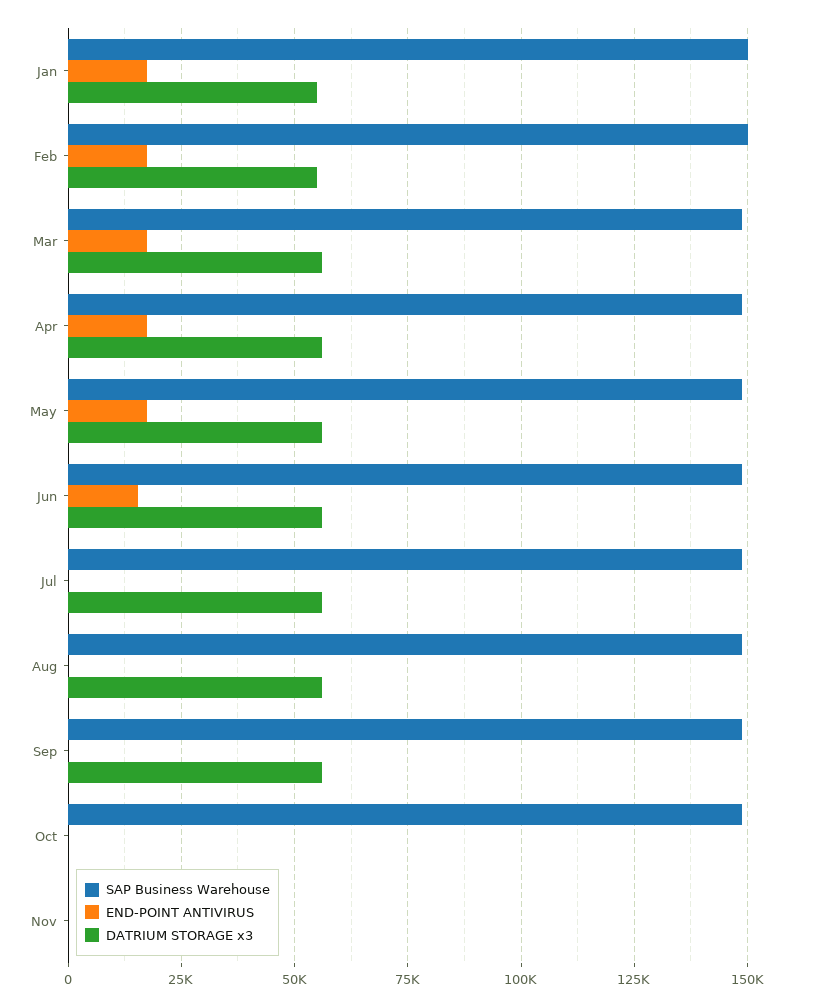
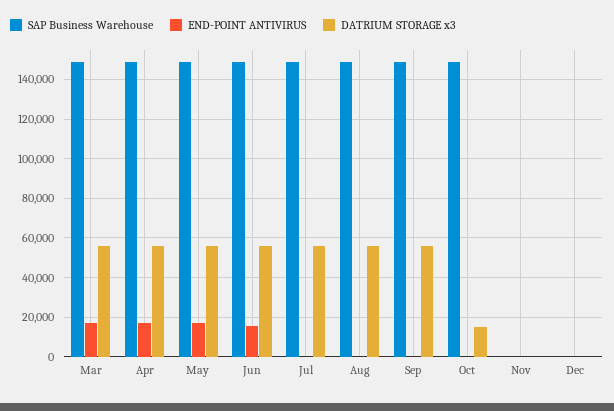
SAP Business Warehouse, Jan: 150000 -> none
END-POINT ANTIVIRUS, Jan: 17500 -> none
DATRIUM STORAGE x3, Jan: 55000 -> none
SAP Business Warehouse, Feb: 150000 -> none
END-POINT ANTIVIRUS, Feb: 17500 -> none
DATRIUM STORAGE x3, Feb: 55000 -> none
DATRIUM STORAGE x3, Oct: 0 -> 15000
SAP Business Warehouse, Dec: none -> 0
END-POINT ANTIVIRUS, Dec: none -> 0
DATRIUM STORAGE x3, Dec: none -> 0

